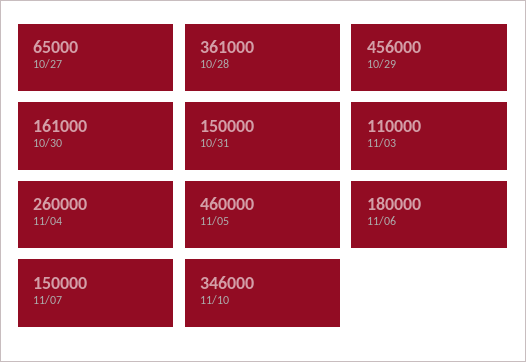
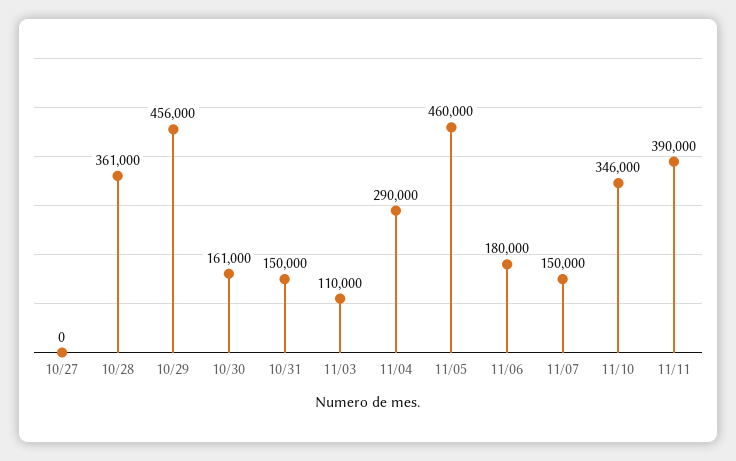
10/27: 65000 -> 0
11/04: 260000 -> 290000
11/11: none -> 390000

